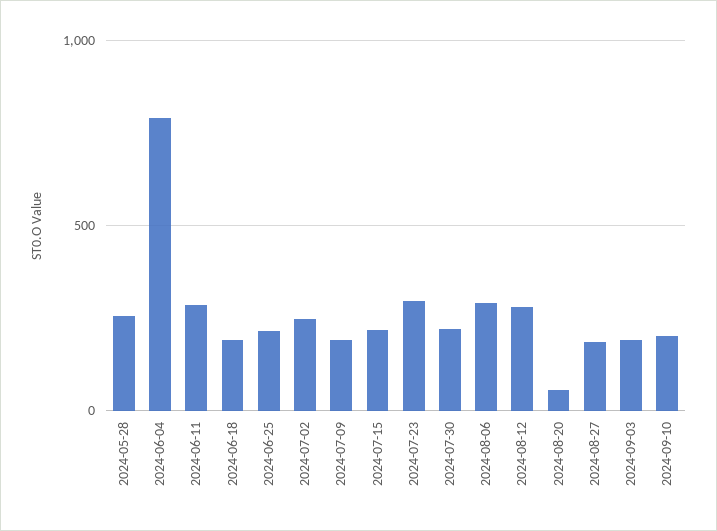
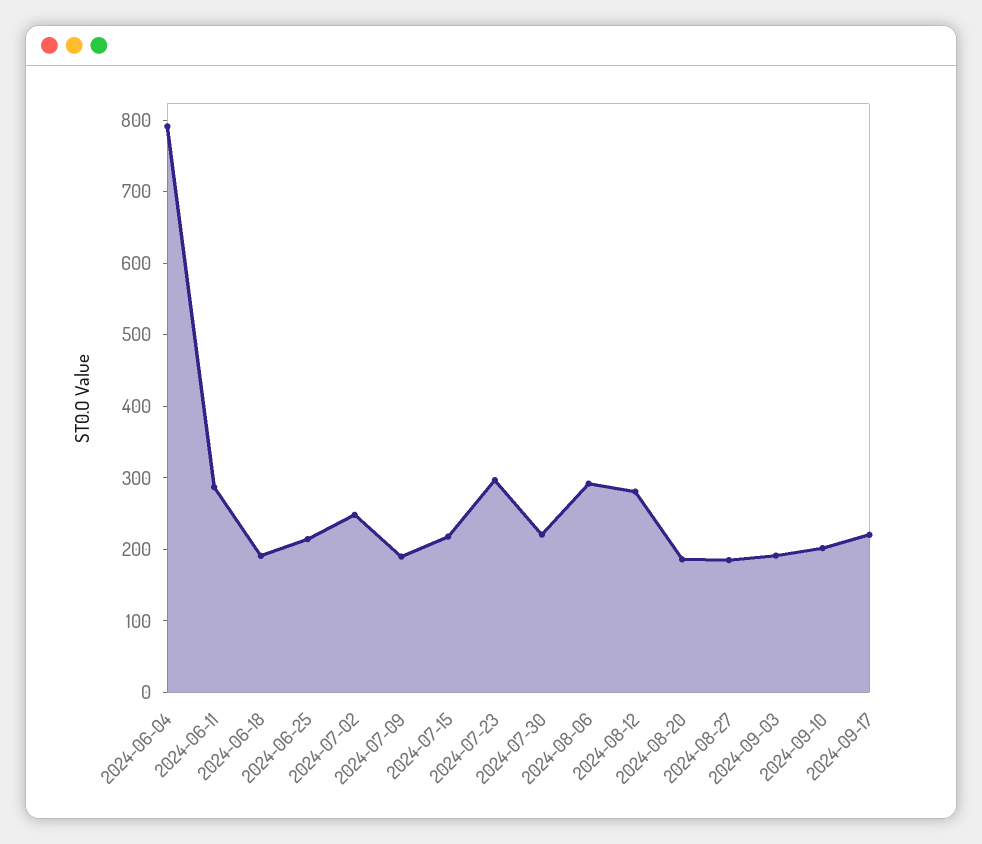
2024-05-28: 250 -> none
2024-08-20: 50 -> 180
2024-09-17: none -> 220

